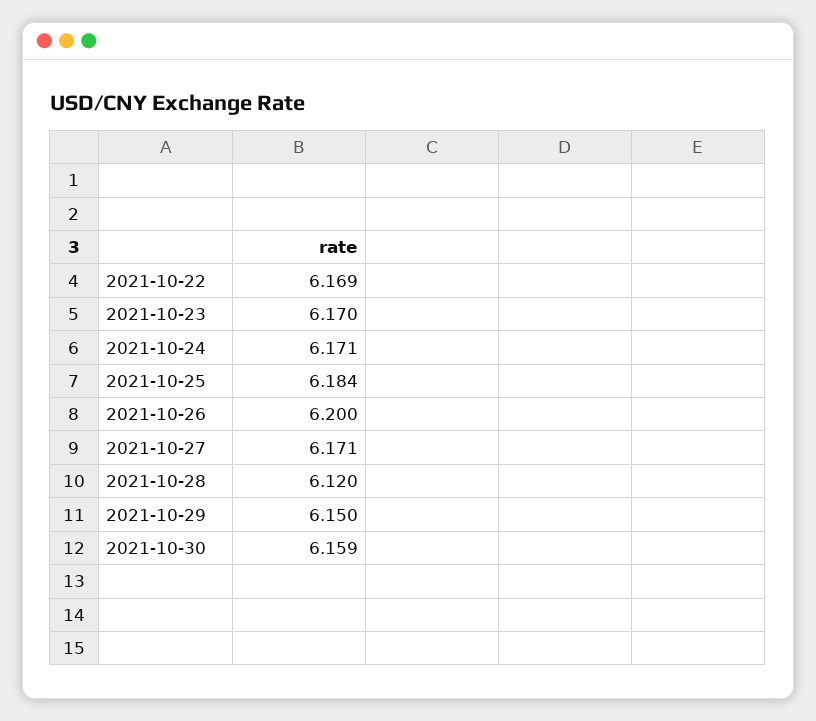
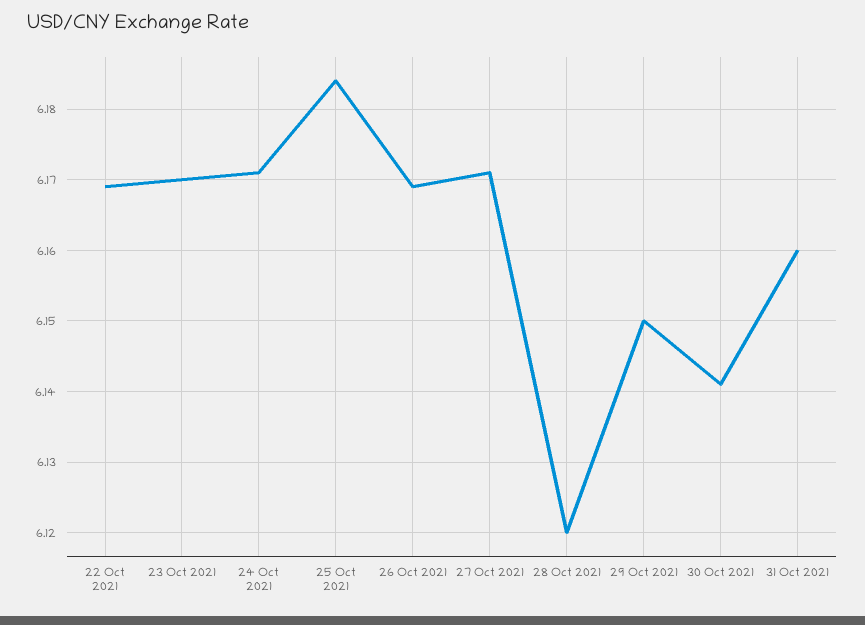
2021-10-26: 6.2 -> 6.169
2021-10-30: 6.159 -> 6.141
31 Oct 2021: none -> 6.16

